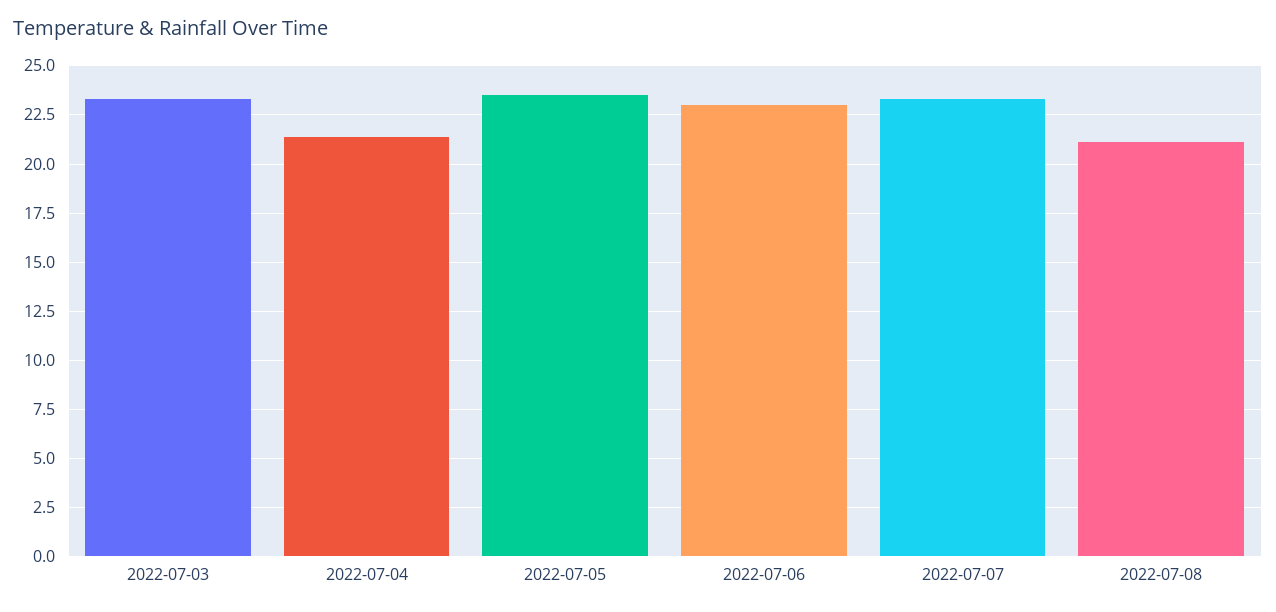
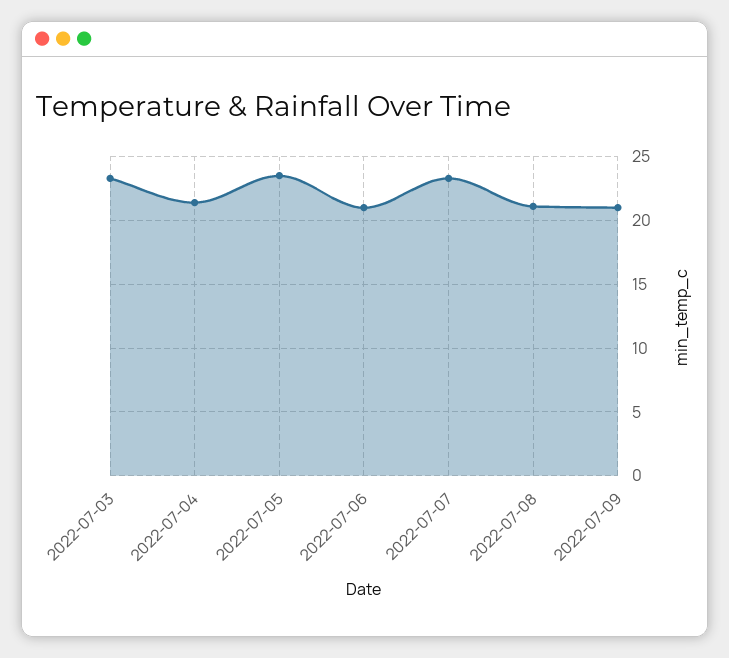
2022-07-06: 23 -> 21
2022-07-09: none -> 21

